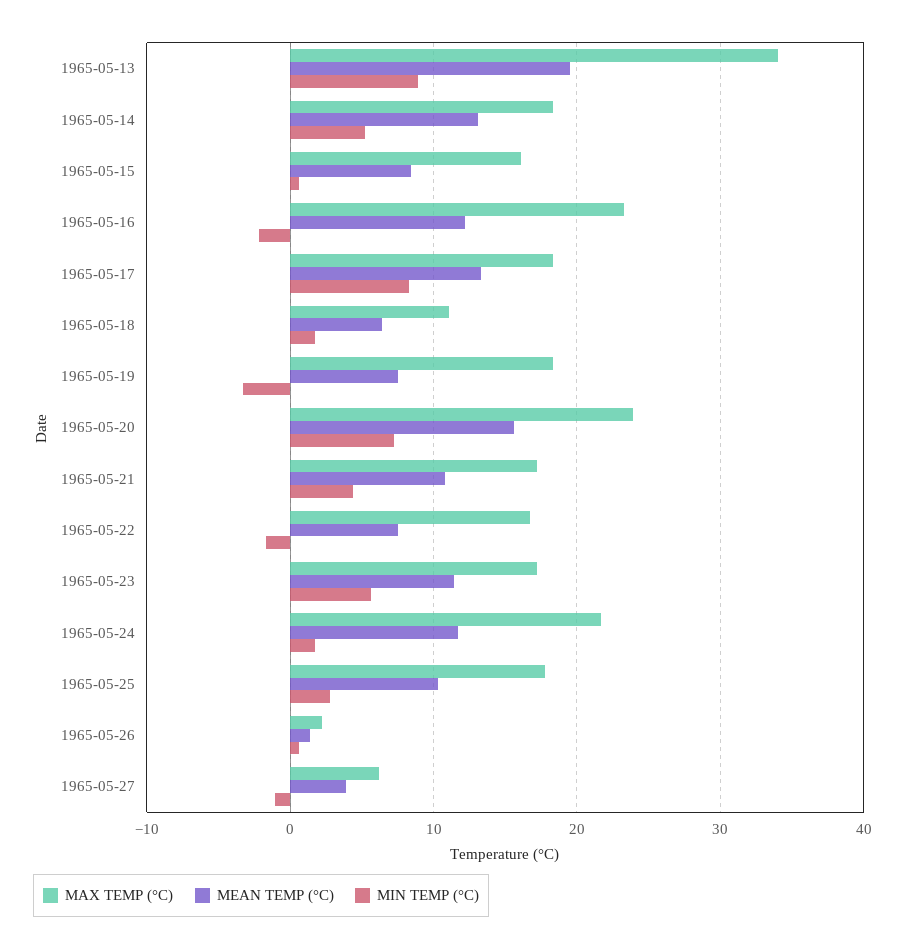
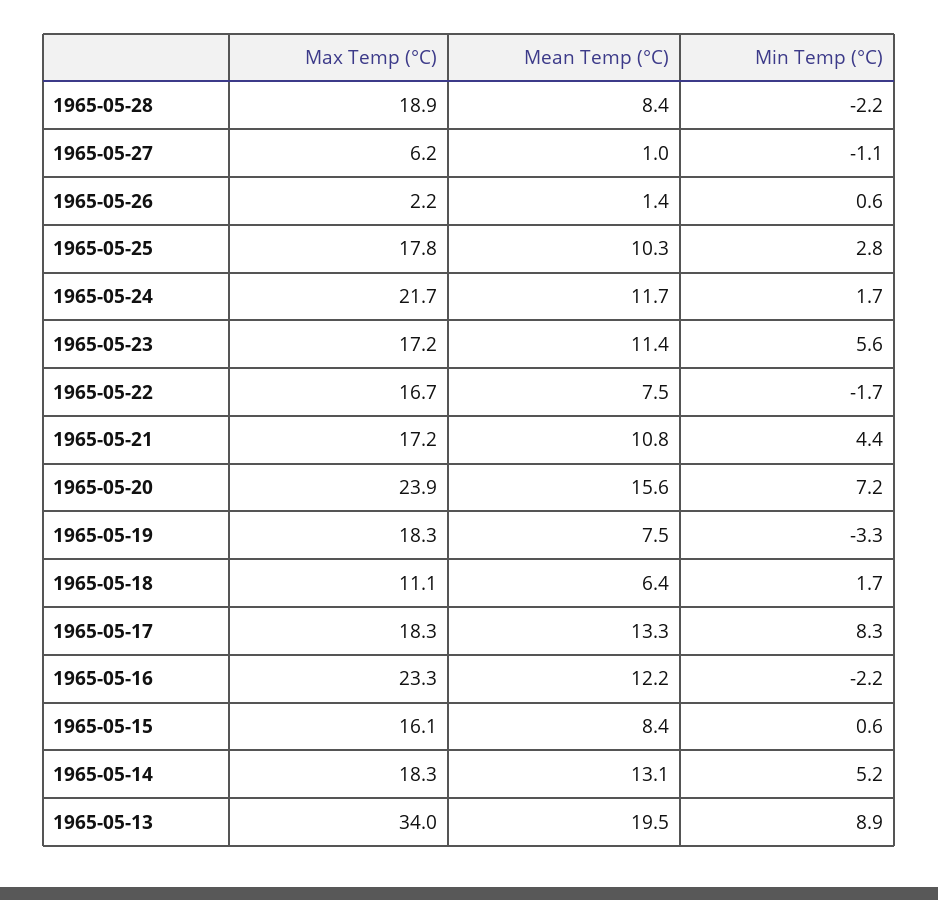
MEAN TEMP (°C), 1965-05-27: 4 -> 1
MAX TEMP (°C), 1965-05-28: none -> 18.9
MEAN TEMP (°C), 1965-05-28: none -> 8.4
MIN TEMP (°C), 1965-05-28: none -> -2.2

